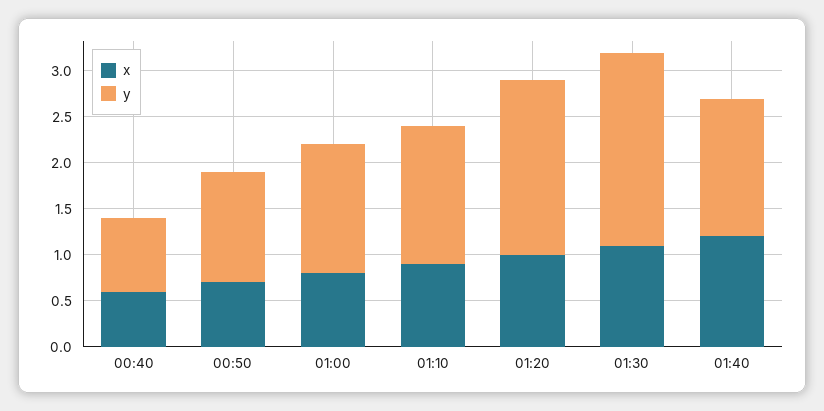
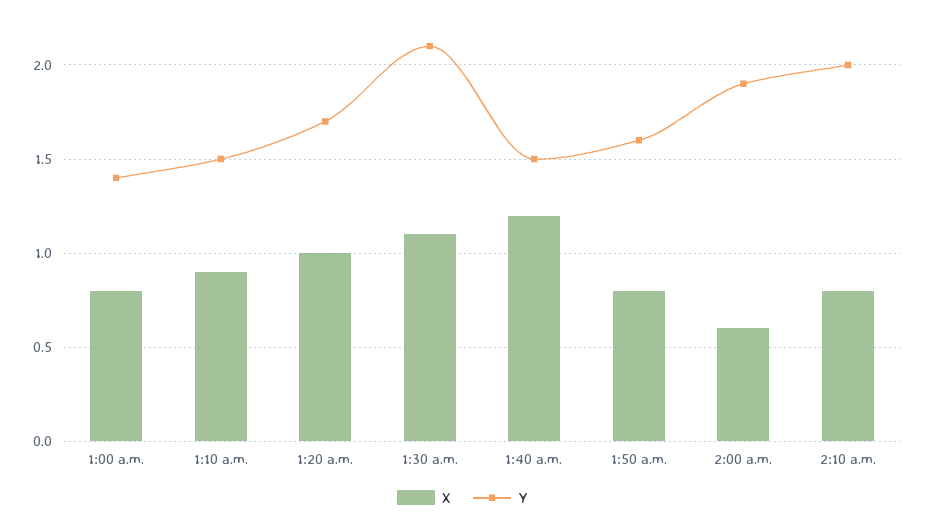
x, 00:40: 0.6 -> none
y, 00:40: 0.8 -> none
x, 00:50: 0.7 -> none
y, 00:50: 1.2 -> none
y, 01:20: 1.9 -> 1.7
x, 1:50 a.m.: none -> 0.8
y, 1:50 a.m.: none -> 1.6
x, 2:00 a.m.: none -> 0.6
y, 2:00 a.m.: none -> 1.9
x, 2:10 a.m.: none -> 0.8
y, 2:10 a.m.: none -> 2

